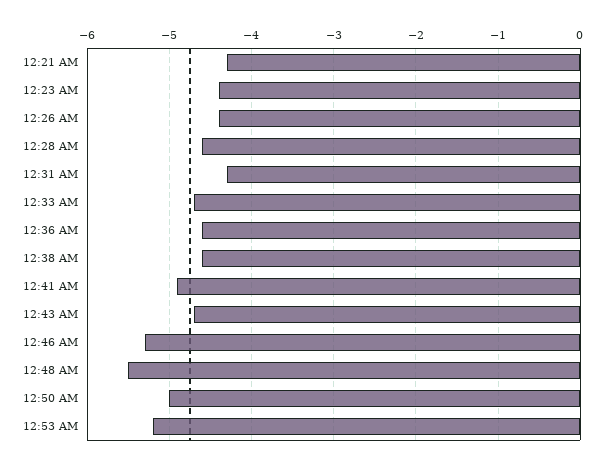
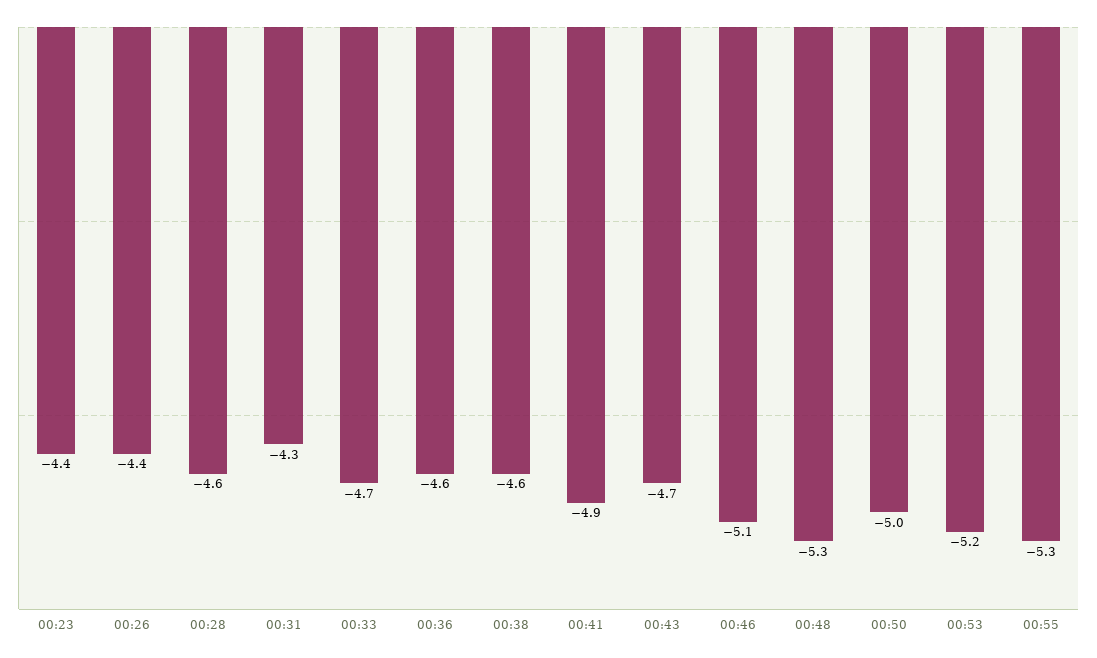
12:21 AM: -4.3 -> none
12:46 AM: -5.3 -> -5.1
12:48 AM: -5.5 -> -5.3
00:55: none -> -5.3

